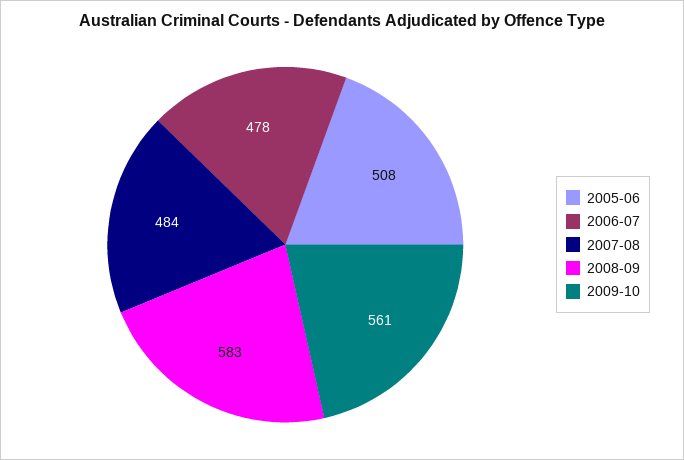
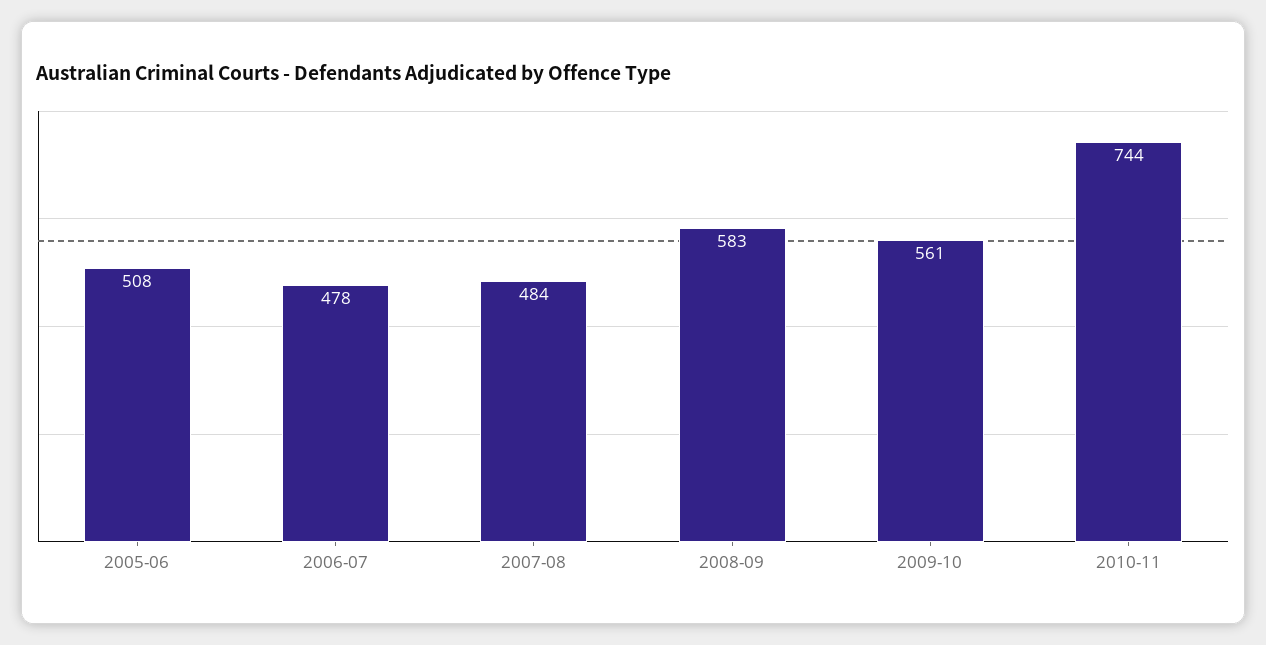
2010-11: none -> 744

